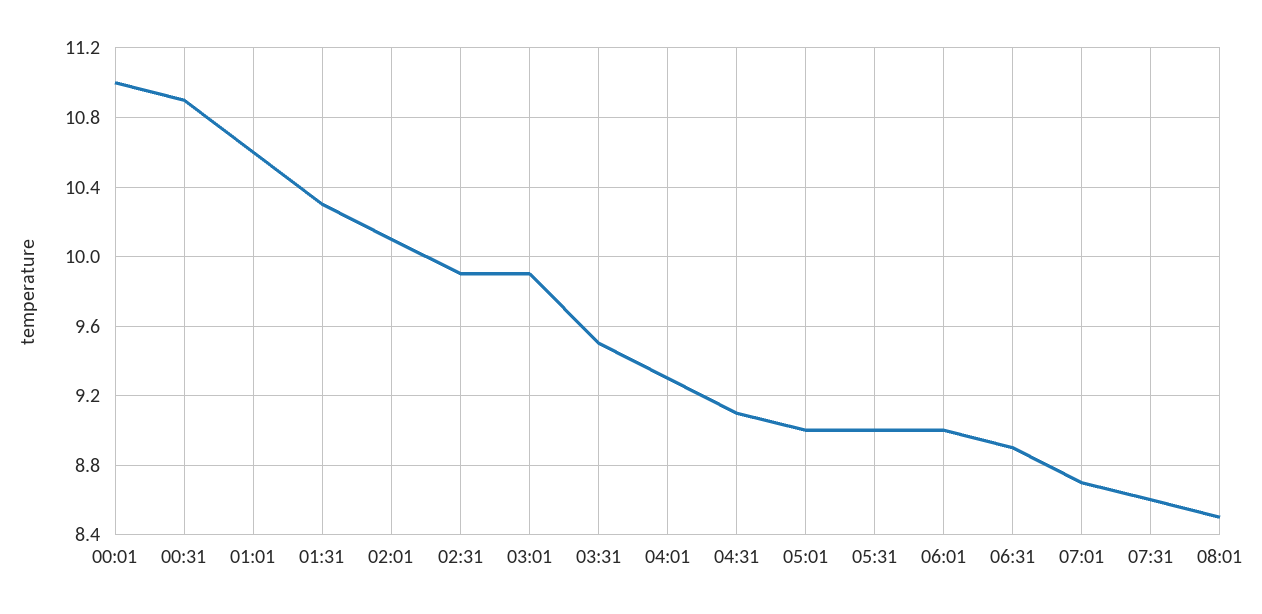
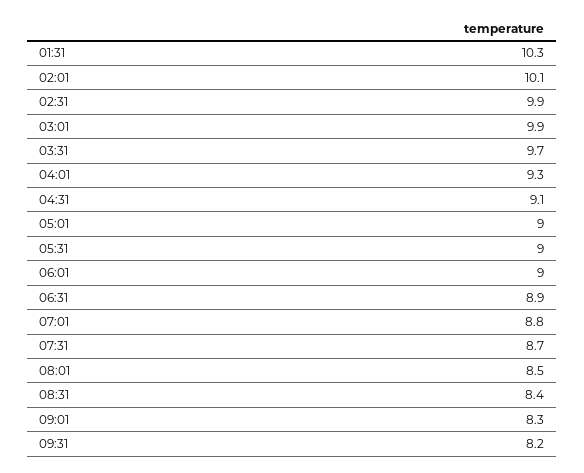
00:01: 11 -> none
00:31: 10.9 -> none
01:01: 10.6 -> none
03:31: 9.5 -> 9.7
07:01: 8.7 -> 8.8
07:31: 8.6 -> 8.7
08:31: none -> 8.4
09:01: none -> 8.3
09:31: none -> 8.2

